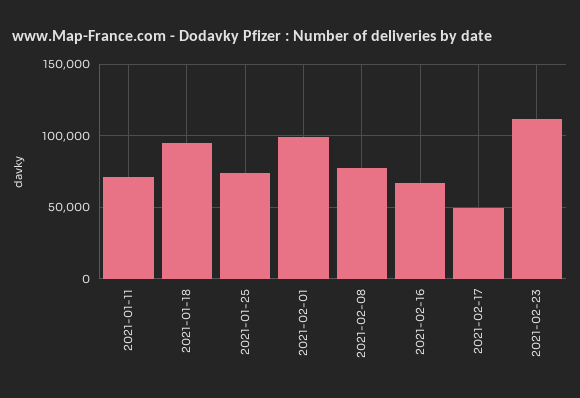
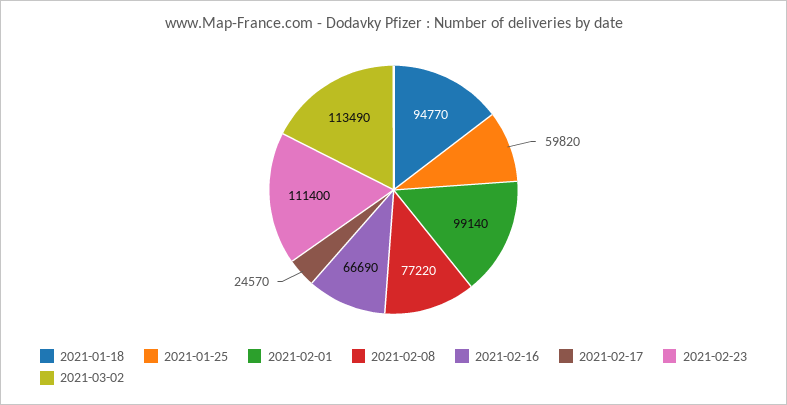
2021-01-11: 70000 -> none
2021-01-25: 75000 -> 59820
2021-02-17: 50000 -> 24570
2021-03-02: none -> 113490

